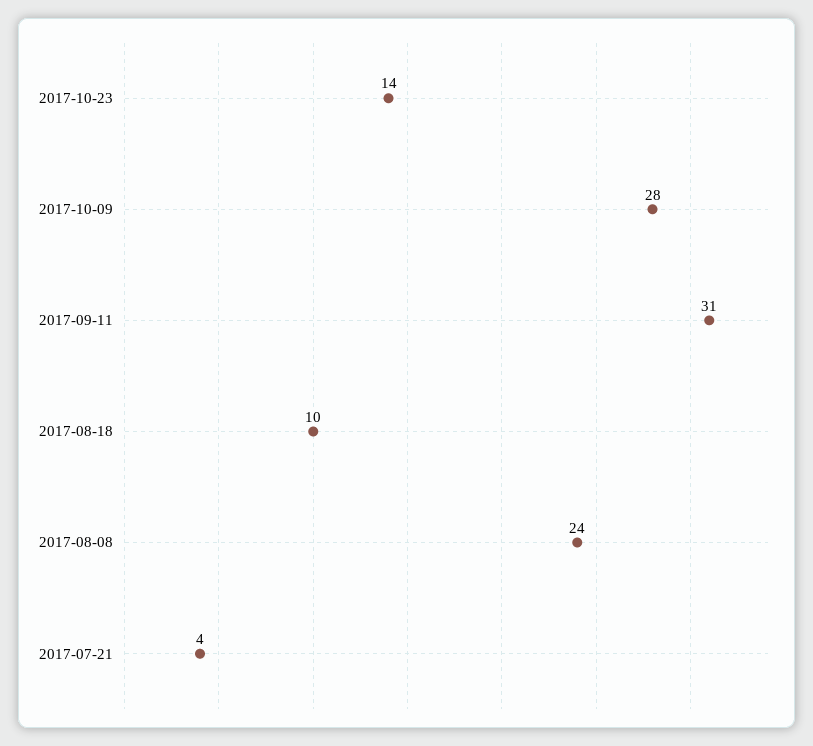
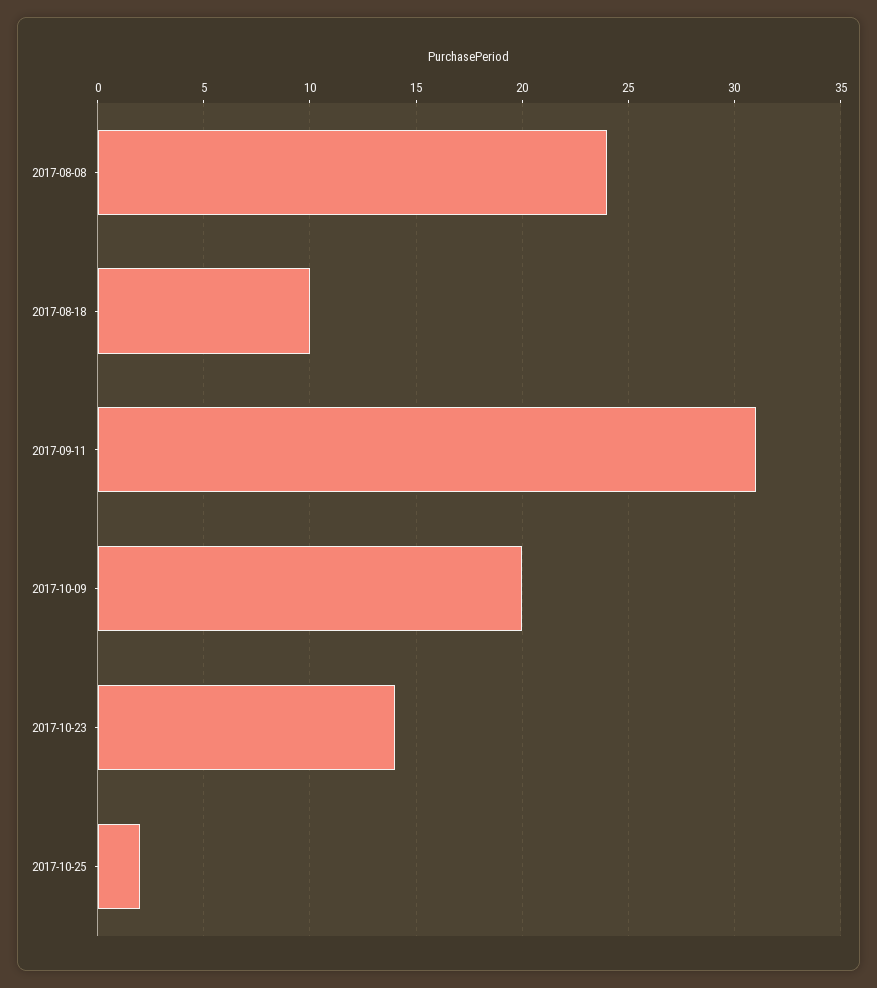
2017-10-09: 28 -> 20
2017-07-21: 4 -> none
2017-10-25: none -> 2

